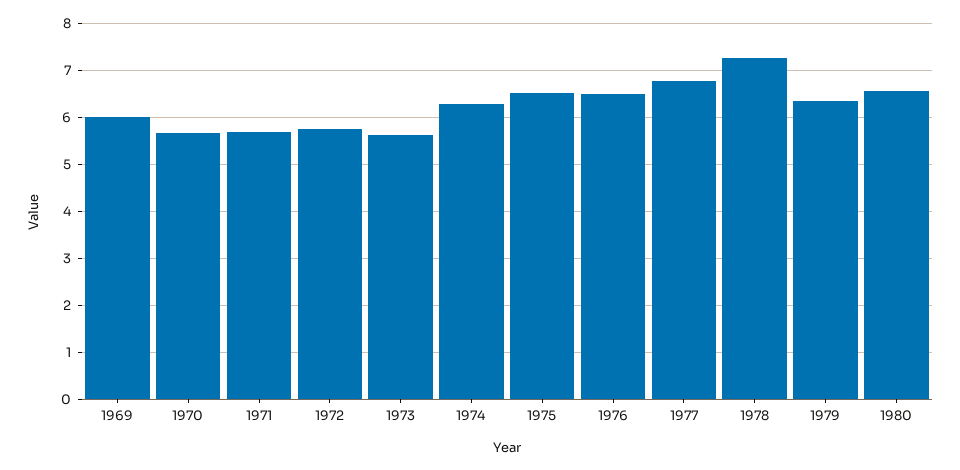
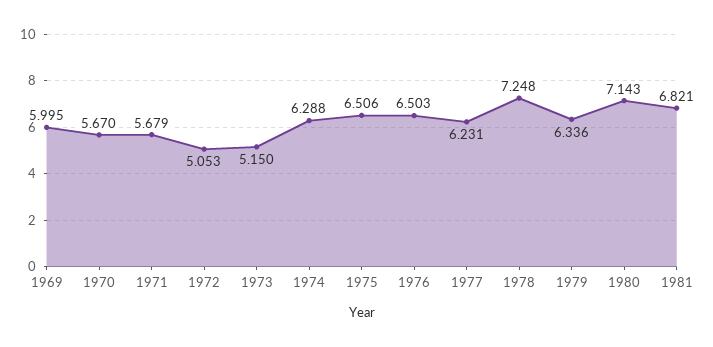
1972: 5.8 -> 5.053
1973: 5.6 -> 5.15
1977: 6.8 -> 6.231
1980: 6.6 -> 7.143
1981: none -> 6.821

